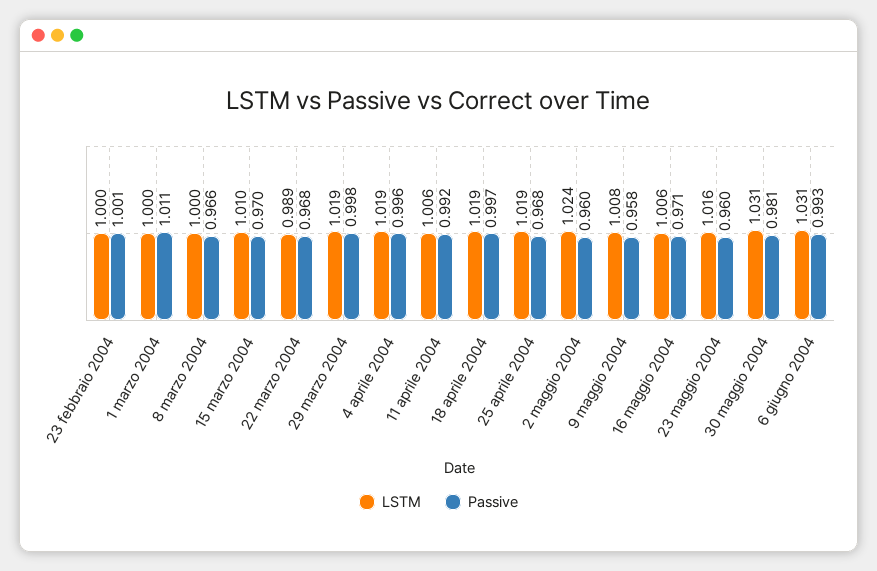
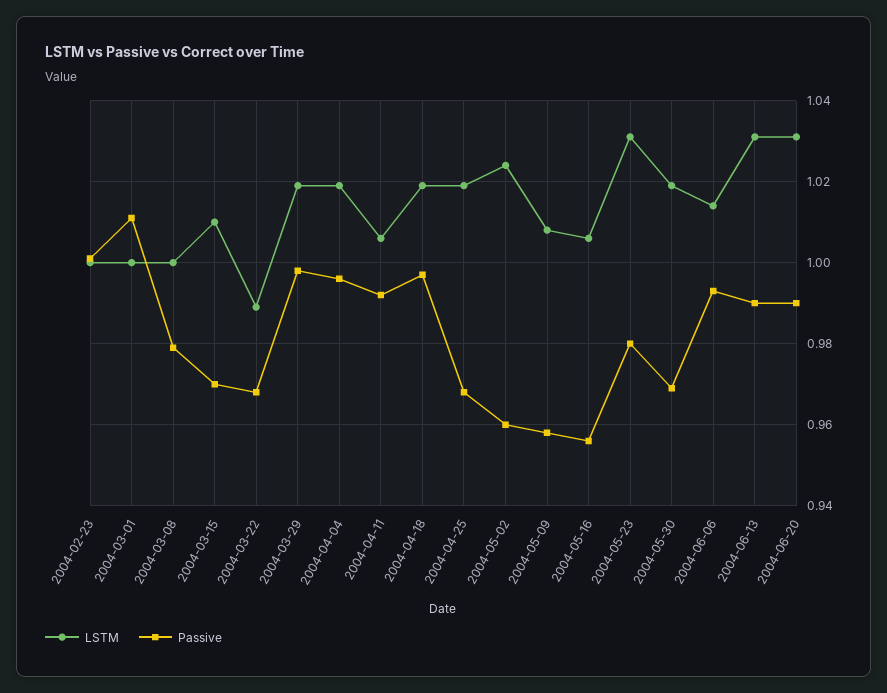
Passive, 8 marzo 2004: 0.966 -> 0.98
Passive, 16 maggio 2004: 0.971 -> 0.955
LSTM, 23 maggio 2004: 1.016 -> 1.03
Passive, 23 maggio 2004: 0.96 -> 0.98
LSTM, 30 maggio 2004: 1.031 -> 1.02
Passive, 30 maggio 2004: 0.981 -> 0.97
LSTM, 6 giugno 2004: 1.031 -> 1.015
LSTM, 2004-06-13: none -> 1.03
Passive, 2004-06-13: none -> 0.99
LSTM, 2004-06-20: none -> 1.03
Passive, 2004-06-20: none -> 0.99

